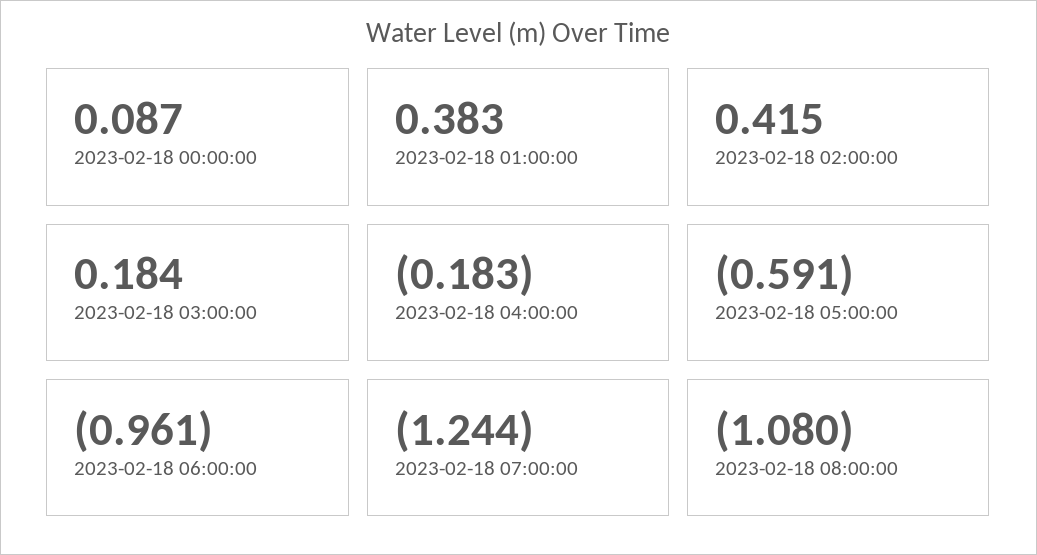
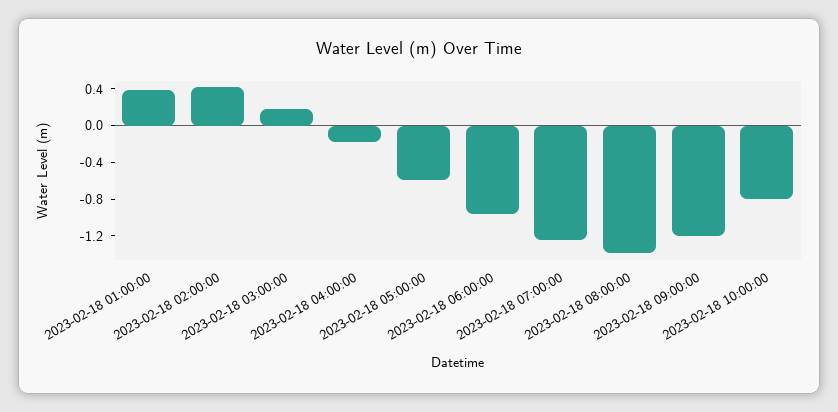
2023-02-18 00:00:00: 0.087 -> none
2023-02-18 08:00:00: -1.08 -> -1.4
2023-02-18 09:00:00: none -> -1.2
2023-02-18 10:00:00: none -> -0.8

